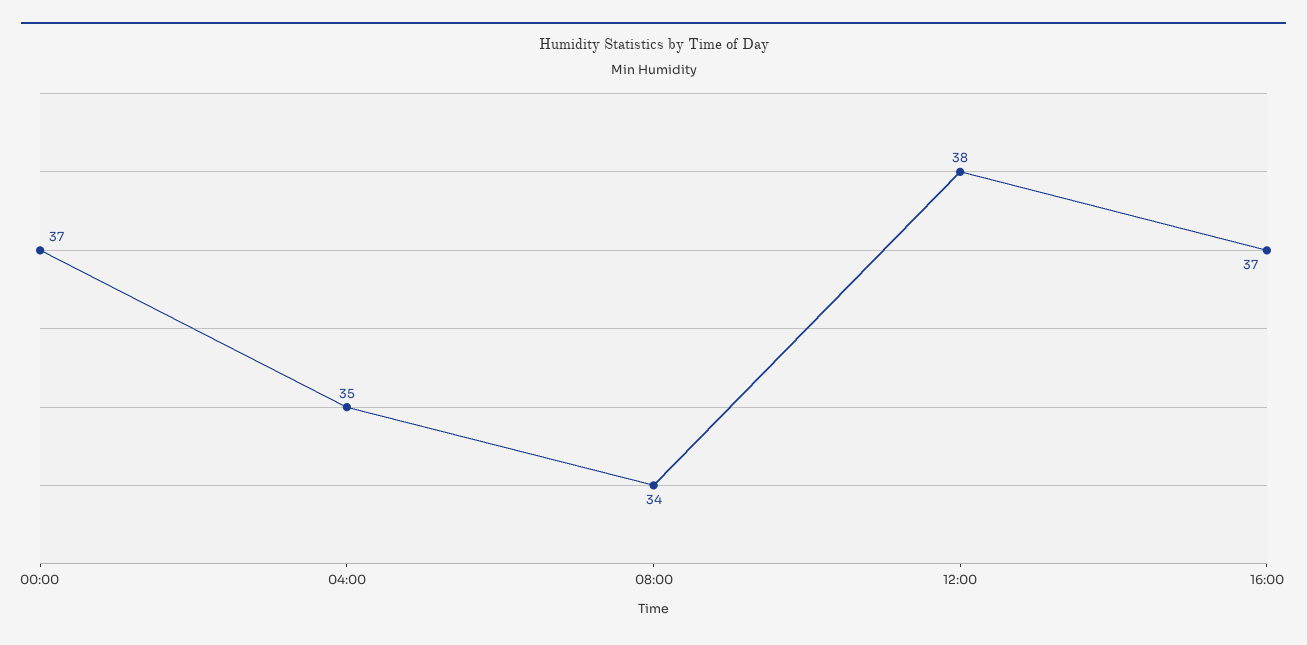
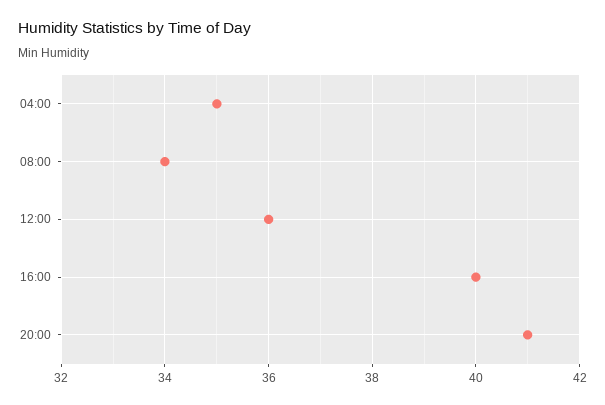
00:00: 37 -> none
12:00: 38 -> 36
16:00: 37 -> 40
20:00: none -> 41

